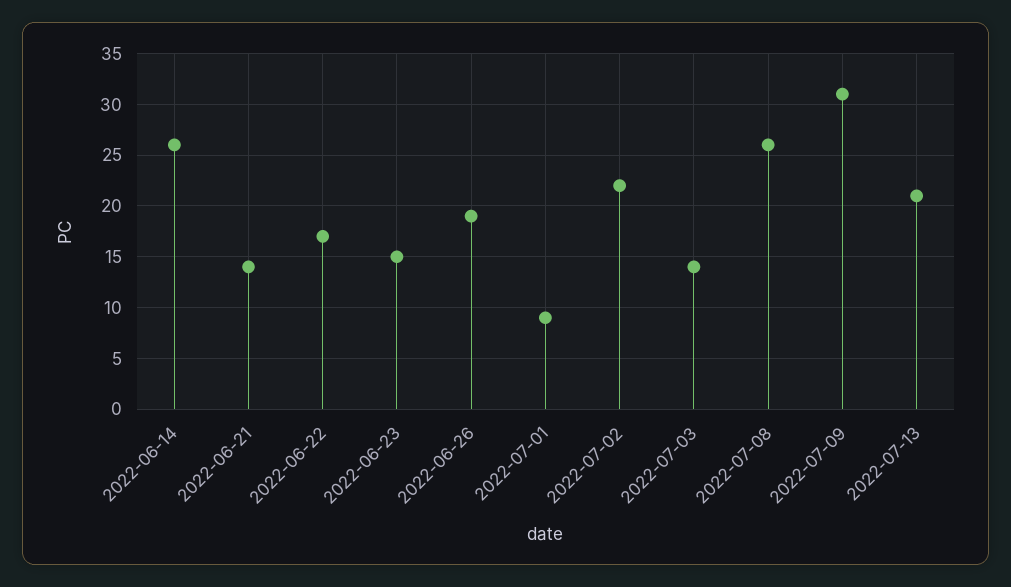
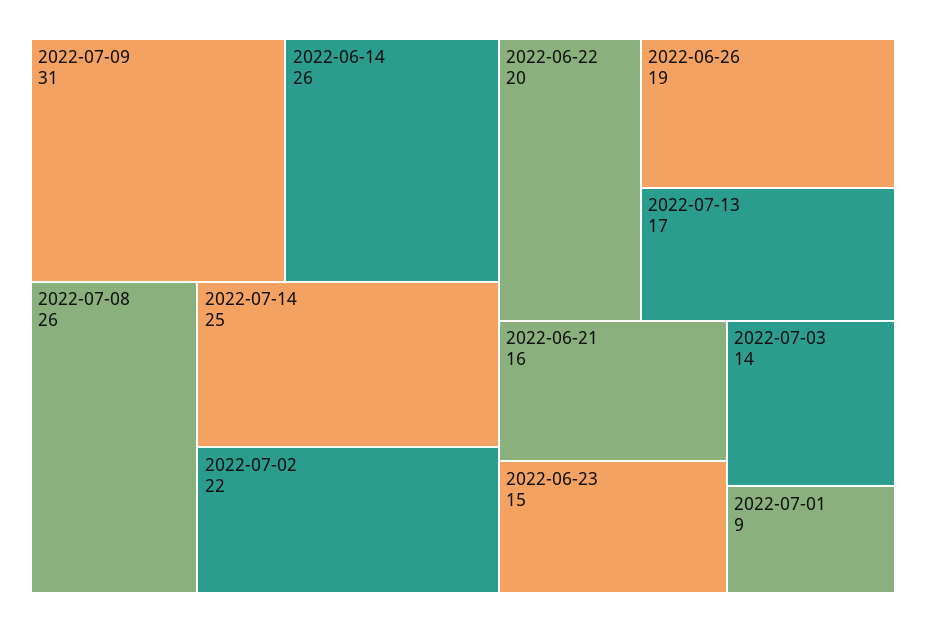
2022-06-21: 14 -> 16
2022-06-22: 17 -> 20
2022-07-13: 21 -> 17
2022-07-14: none -> 25

